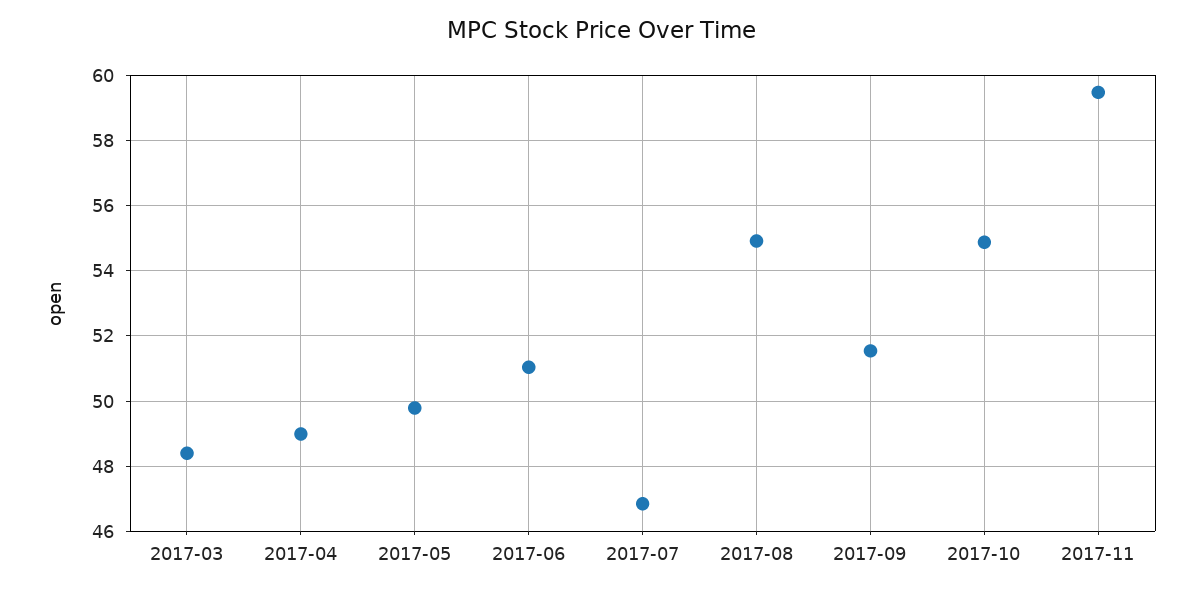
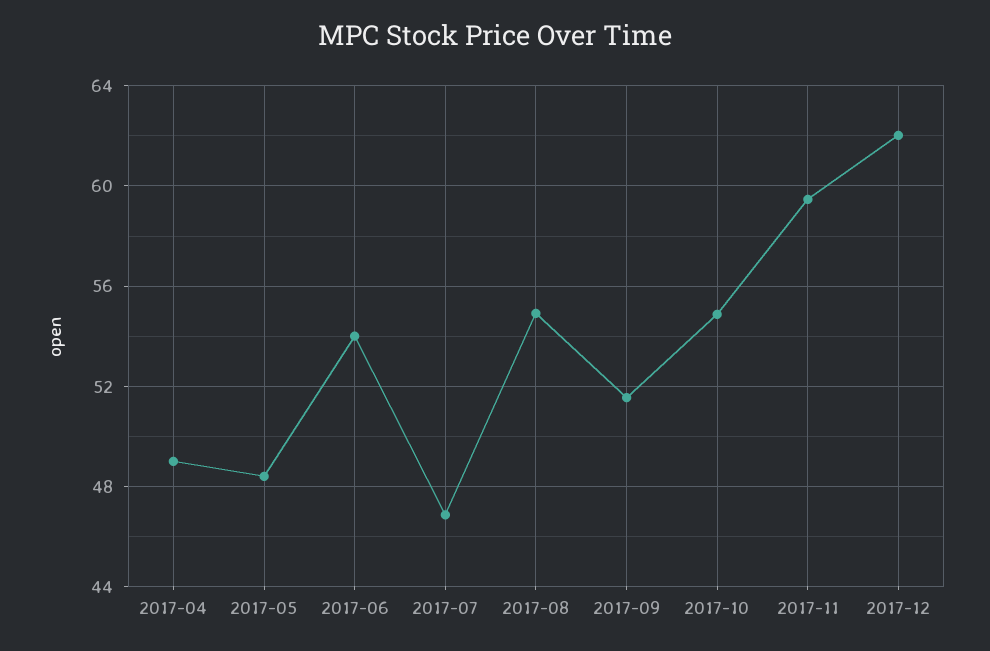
2017-03: 48.4 -> none
2017-05: 49.8 -> 48.5
2017-06: 51 -> 54
2017-12: none -> 62

